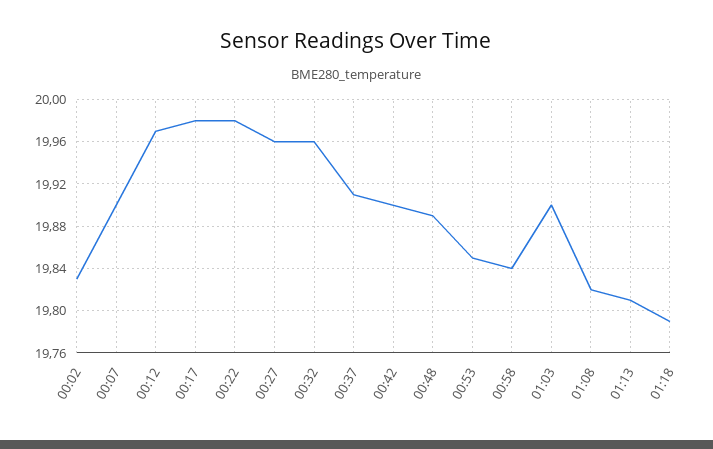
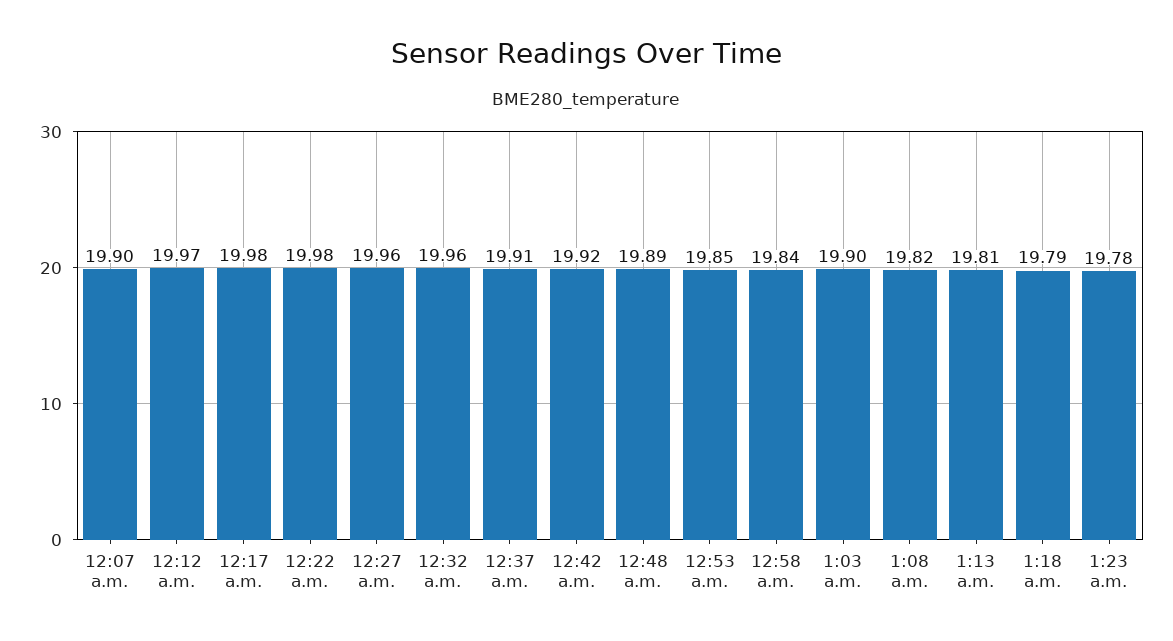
00:02: 19.83 -> none
00:42: 19.9 -> 19.92
1:23 a.m.: none -> 19.78

